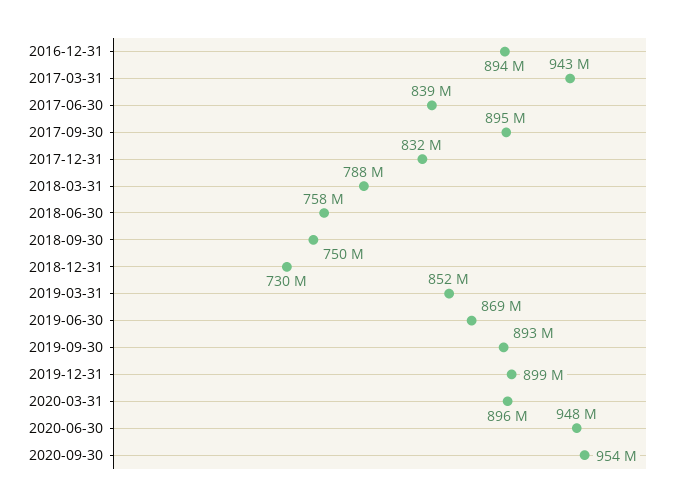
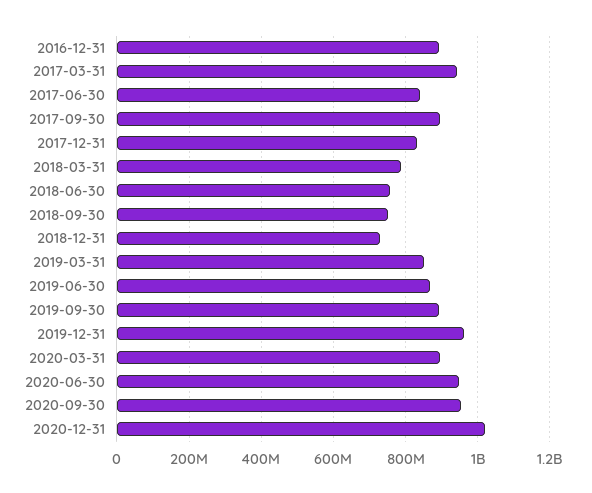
2019-12-31: 899000000 -> 960000000
2020-12-31: none -> 1020000000

